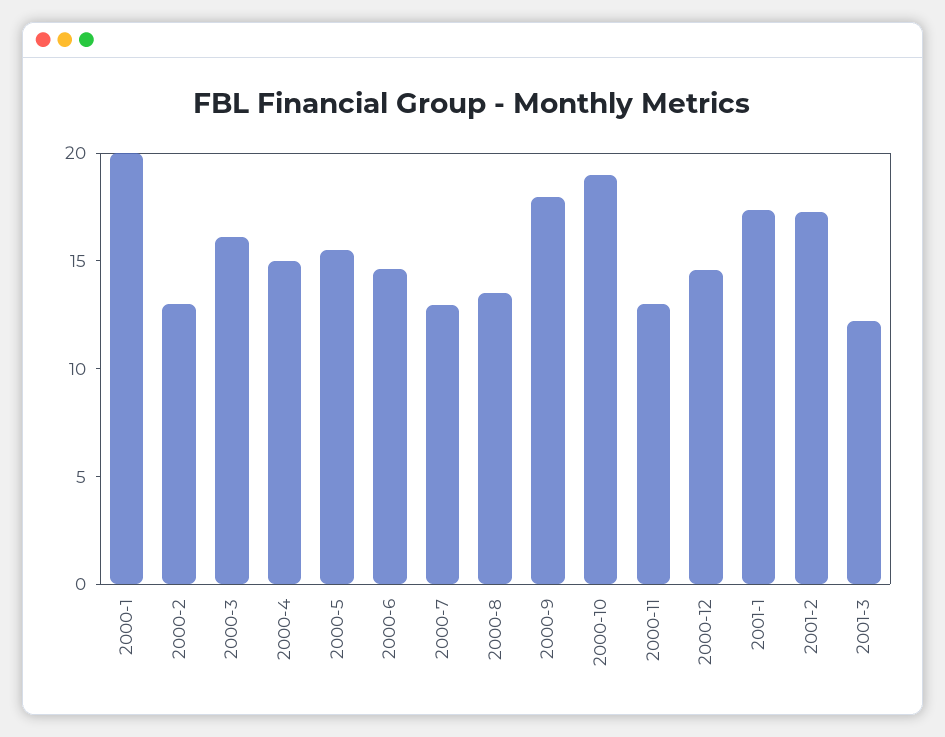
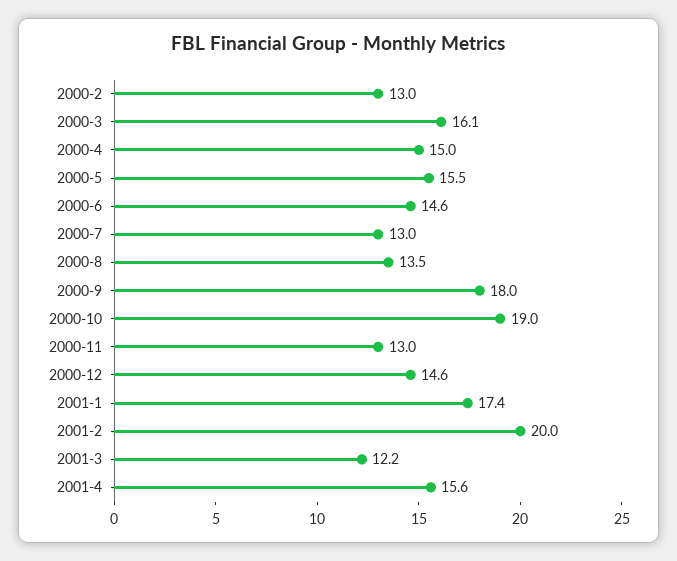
2000-1: 20 -> none
2001-2: 17 -> 20
2001-4: none -> 15.6

